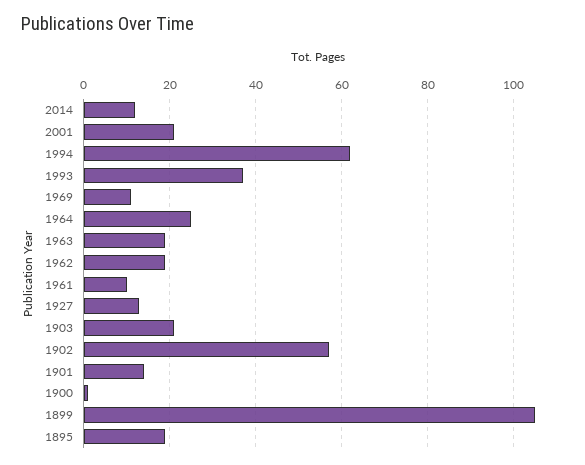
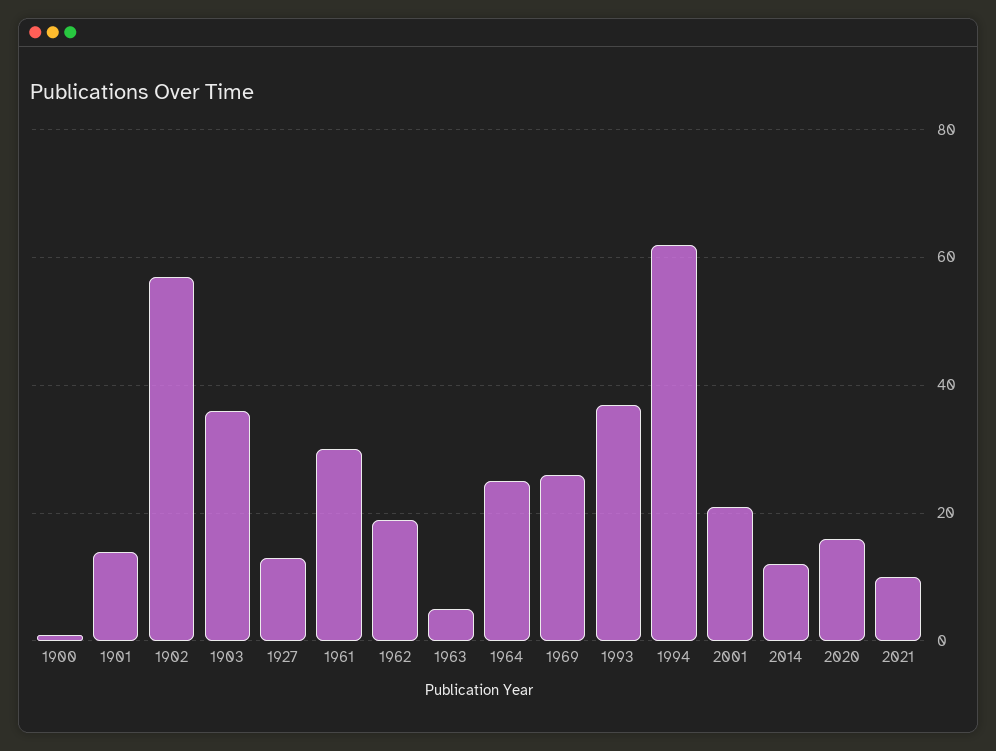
1969: 10 -> 25
1963: 20 -> 5
1961: 10 -> 30
1903: 20 -> 35
1899: 105 -> none
1895: 20 -> none
2020: none -> 15
2021: none -> 10

